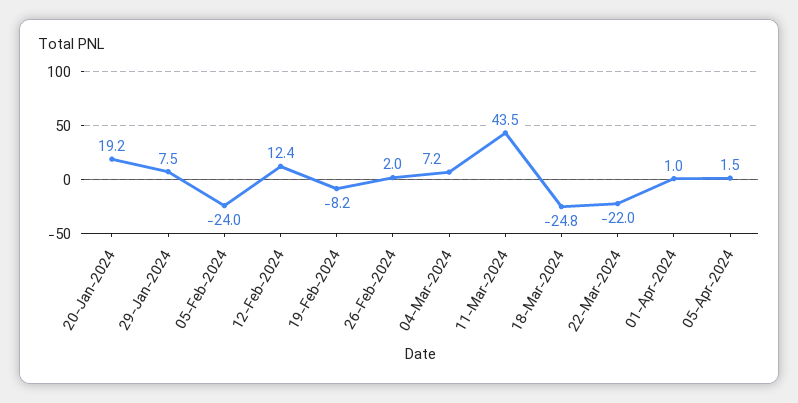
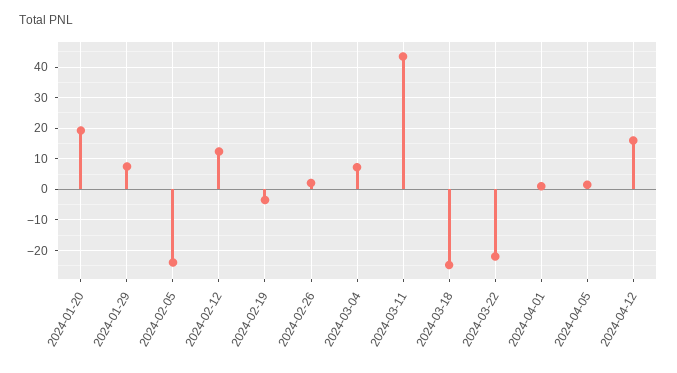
19-Feb-2024: -8.2 -> -4
2024-04-12: none -> 16

